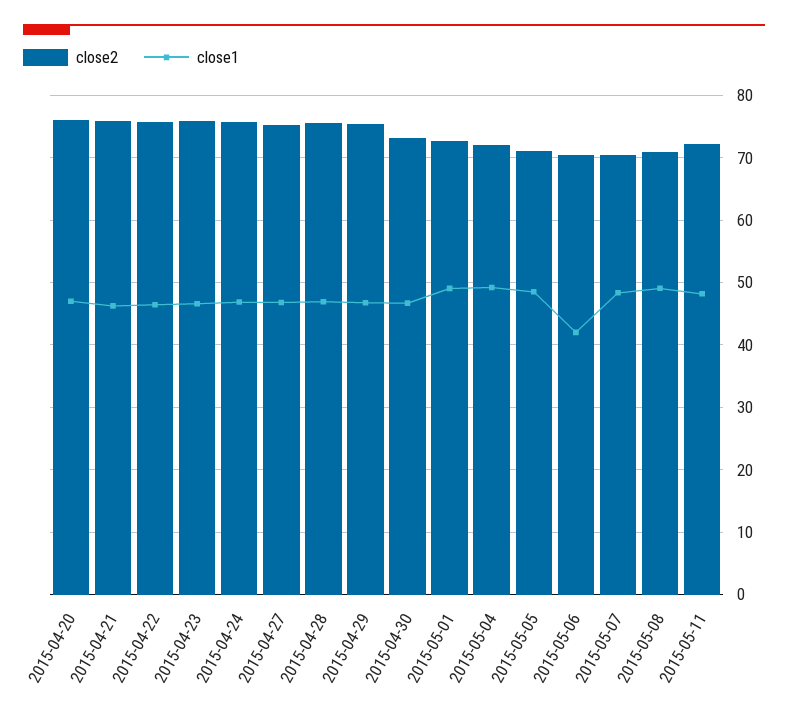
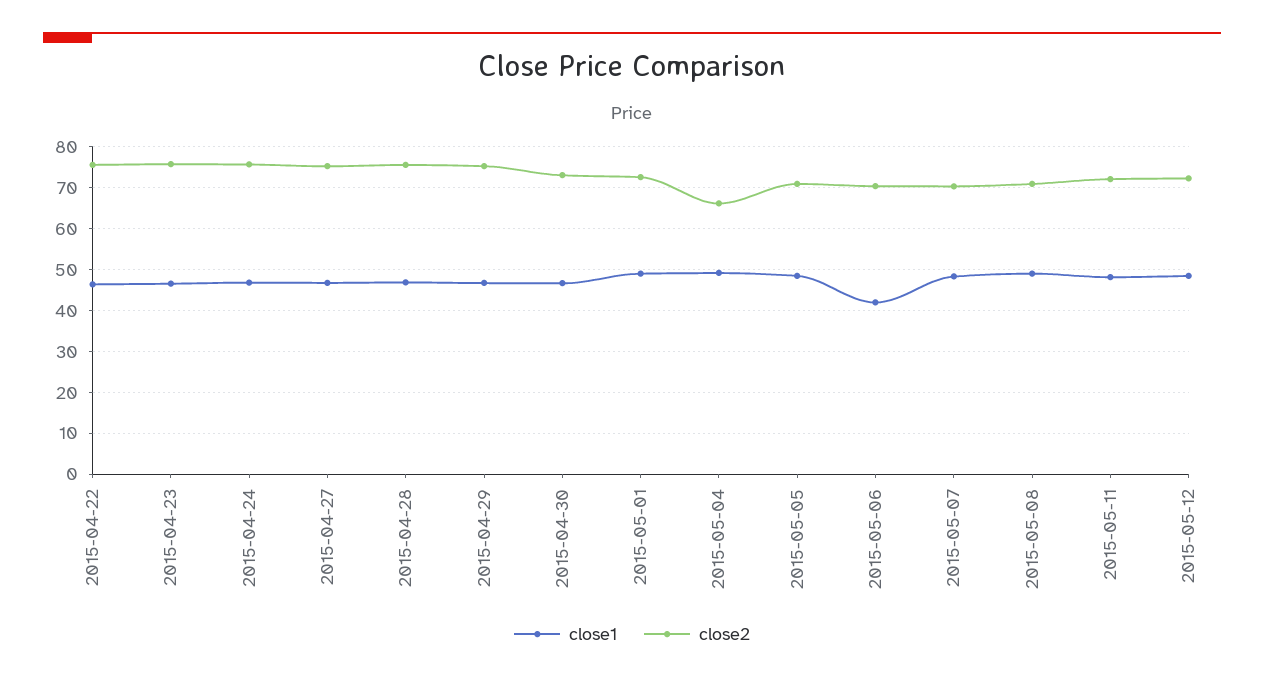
close2, 2015-04-20: 76 -> none
close1, 2015-04-20: 47 -> none
close2, 2015-04-21: 76 -> none
close1, 2015-04-21: 46 -> none
close2, 2015-05-04: 72 -> 66
close1, 2015-05-12: none -> 48
close2, 2015-05-12: none -> 72

